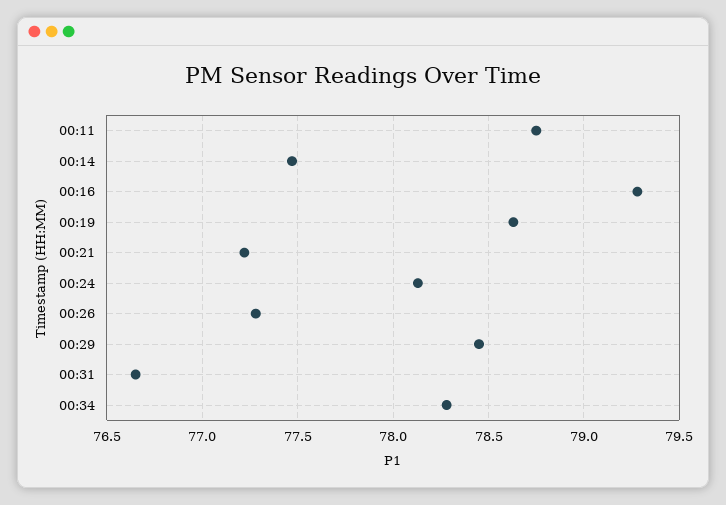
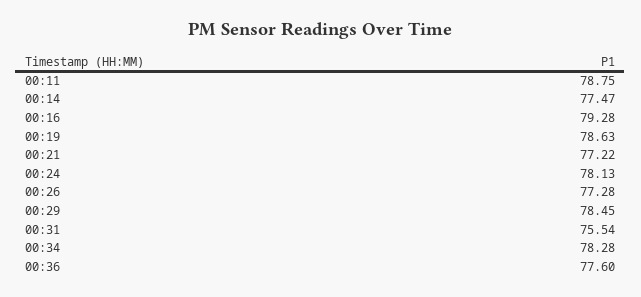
00:31: 76.65 -> 75.54
00:36: none -> 77.6

